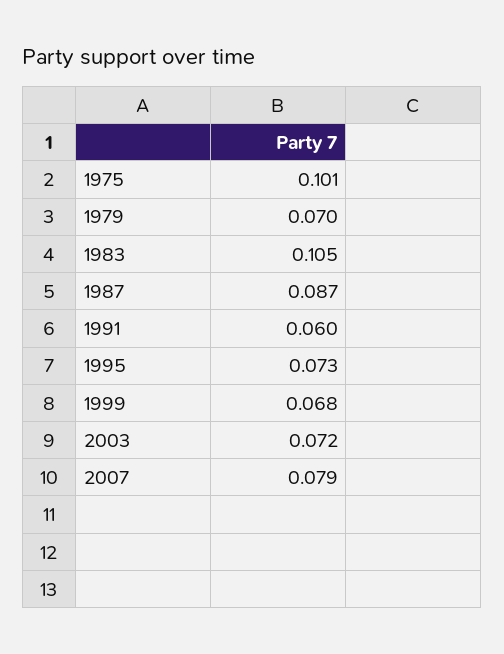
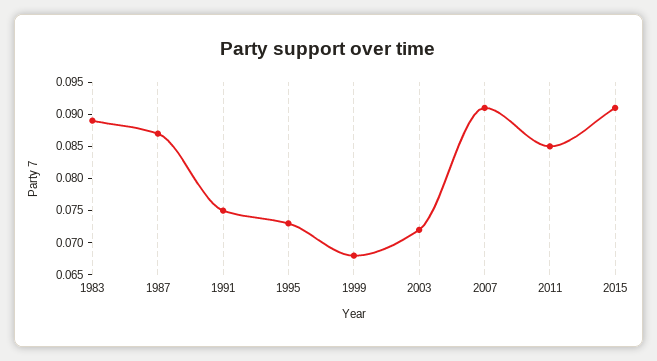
1975: 0.101 -> none
1979: 0.07 -> none
1983: 0.105 -> 0.09
1991: 0.06 -> 0.075
2007: 0.079 -> 0.09
2011: none -> 0.085
2015: none -> 0.09

